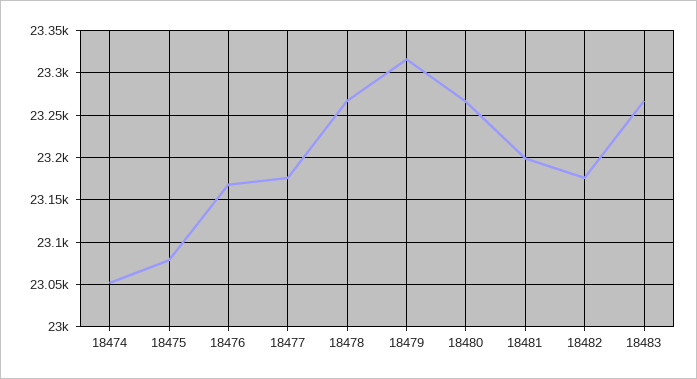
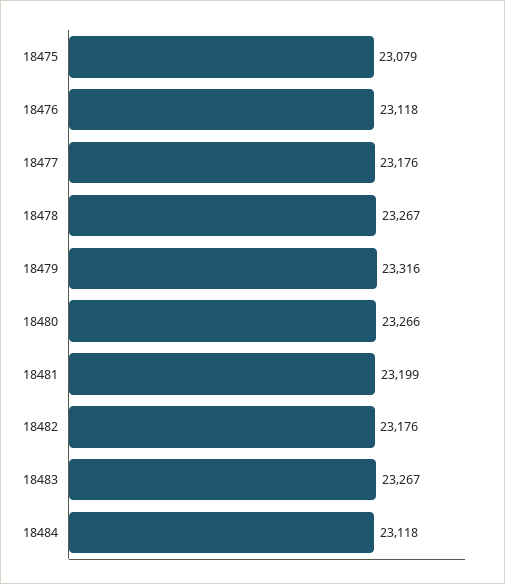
18474: 23050 -> none
18476: 23170 -> 23118
18484: none -> 23118

